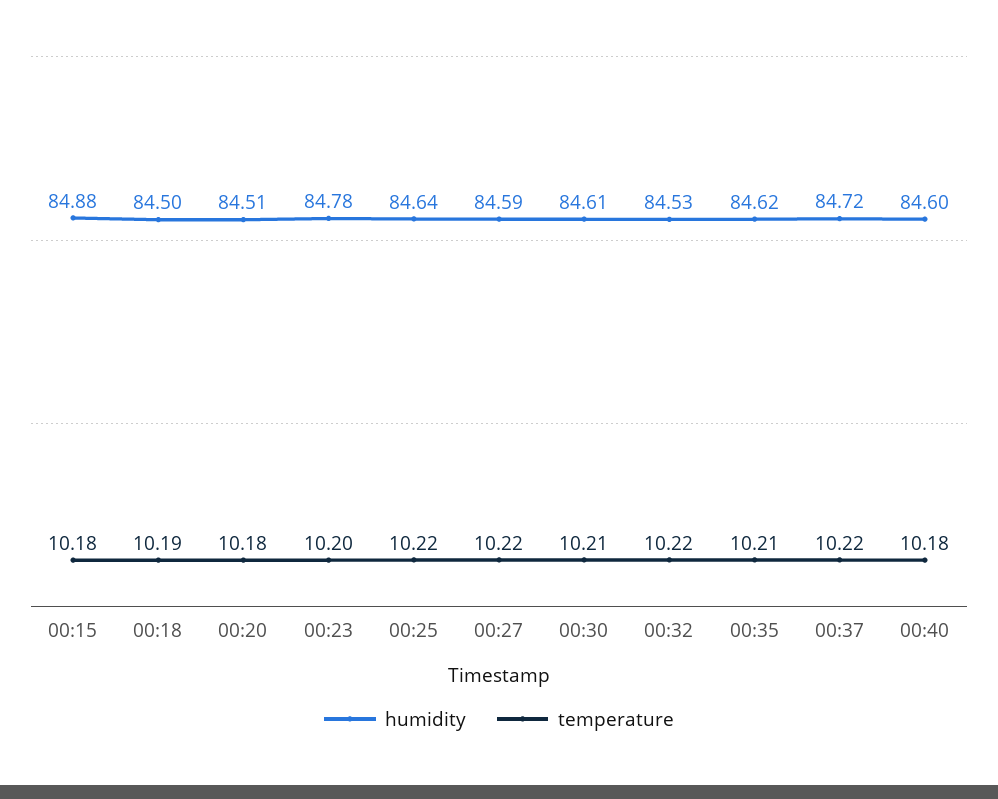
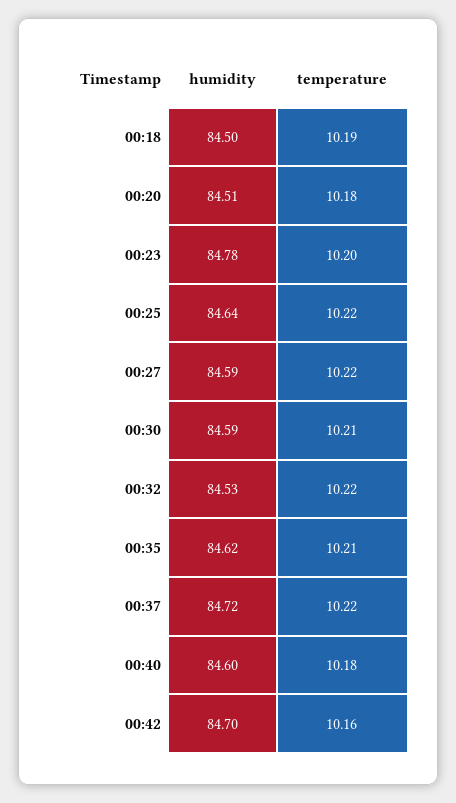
humidity, 00:15: 84.88 -> none
temperature, 00:15: 10.18 -> none
humidity, 00:30: 84.61 -> 84.59
humidity, 00:42: none -> 84.7
temperature, 00:42: none -> 10.16

